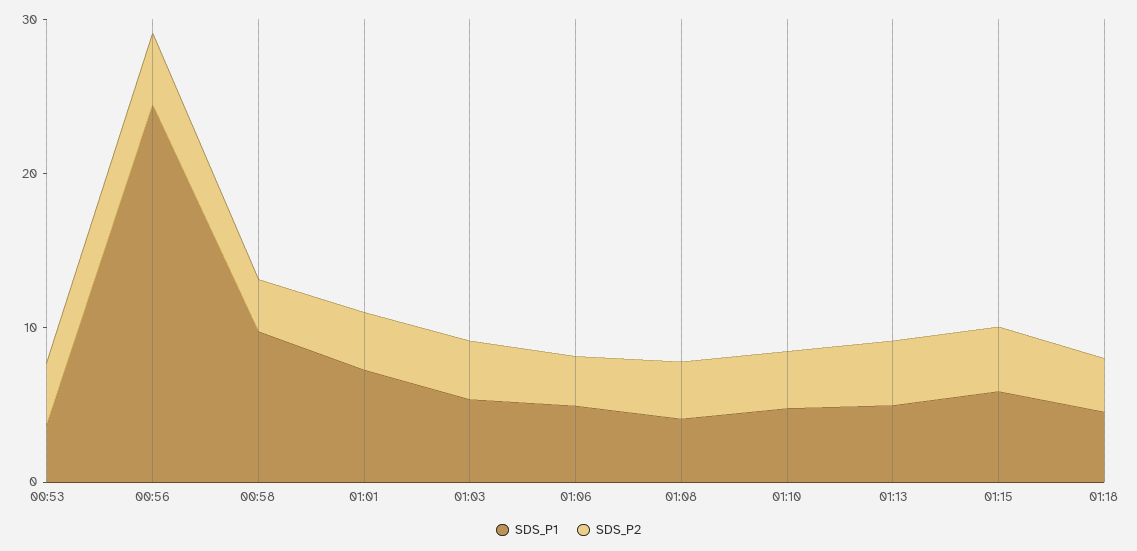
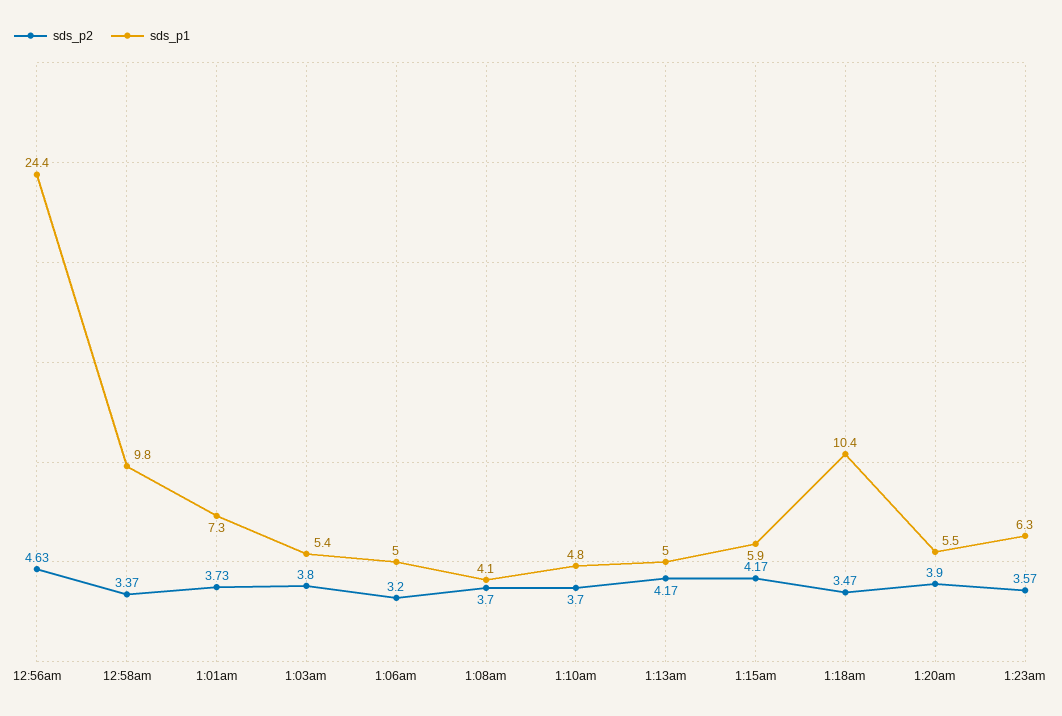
SDS_P1, 00:53: 4 -> none
SDS_P2, 00:53: 4 -> none
SDS_P1, 01:18: 4 -> 10.4
SDS_P2, 1:20am: none -> 3.9
SDS_P1, 1:20am: none -> 5.5
SDS_P2, 1:23am: none -> 3.57
SDS_P1, 1:23am: none -> 6.3

